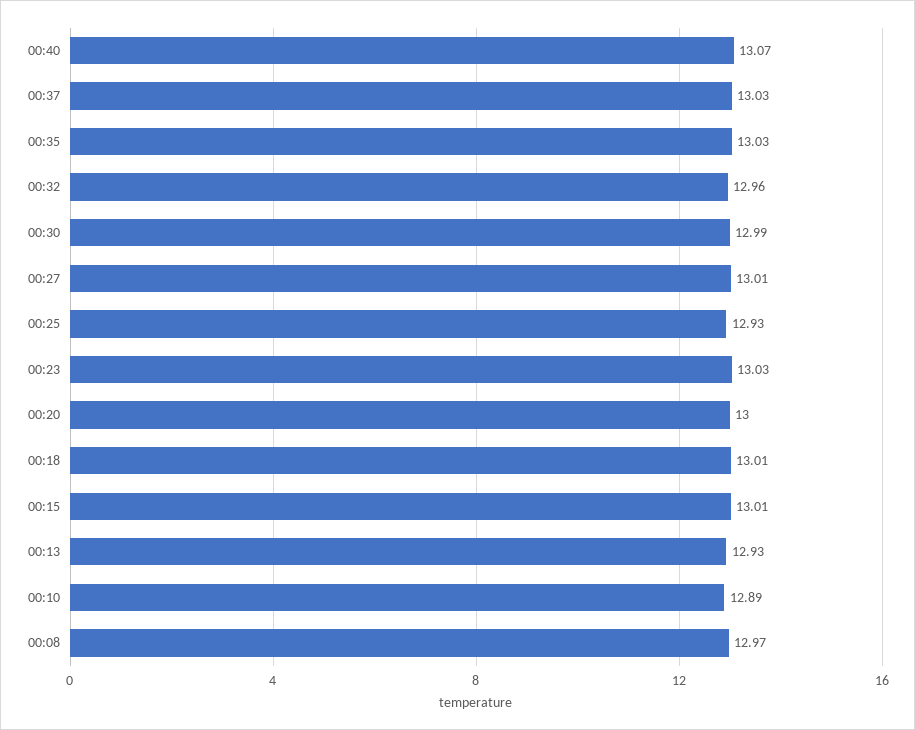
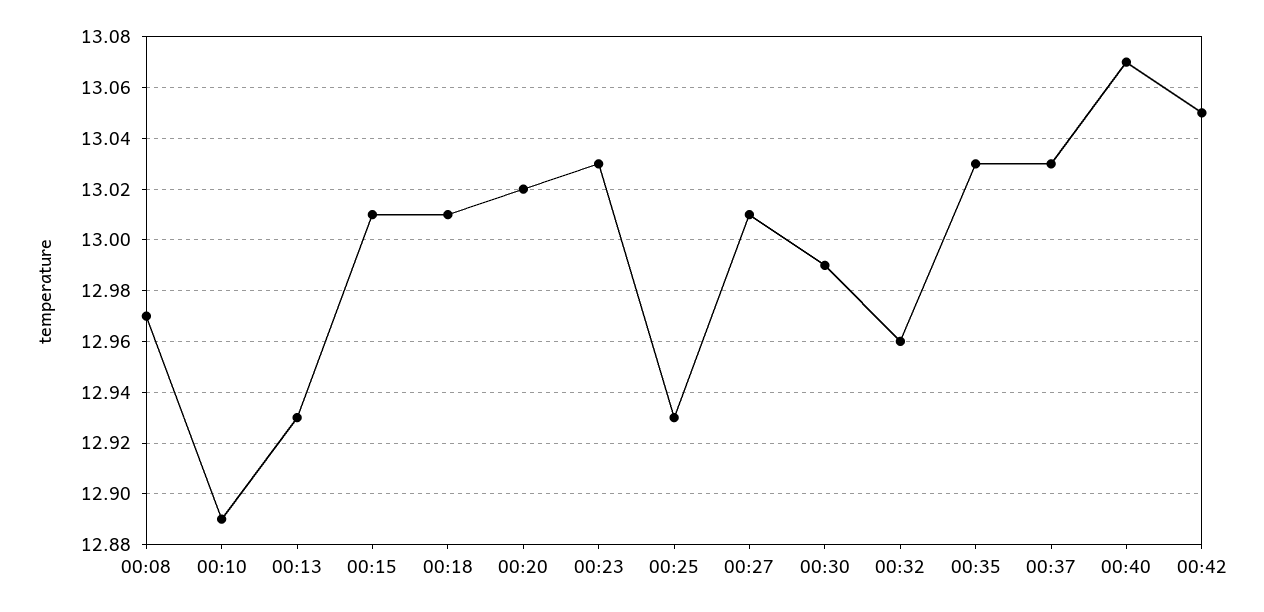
00:20: 13 -> 13.02
00:42: none -> 13.05

